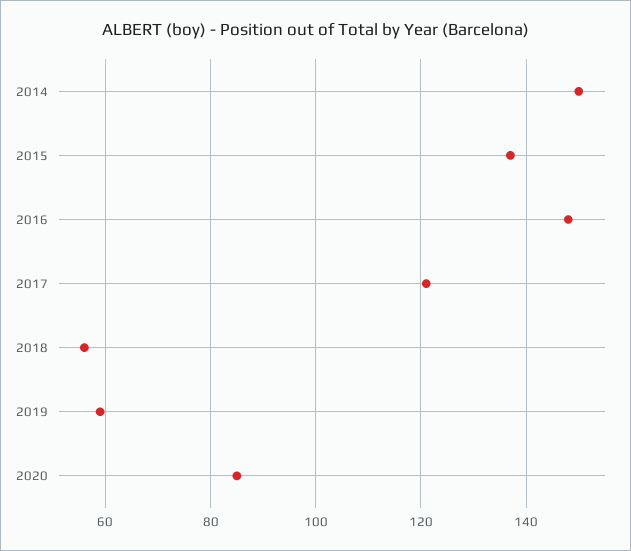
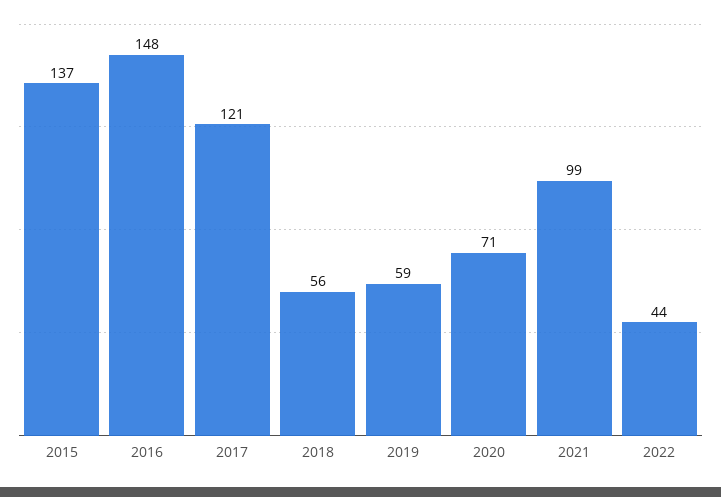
2014: 150 -> none
2020: 85 -> 71
2021: none -> 99
2022: none -> 44

